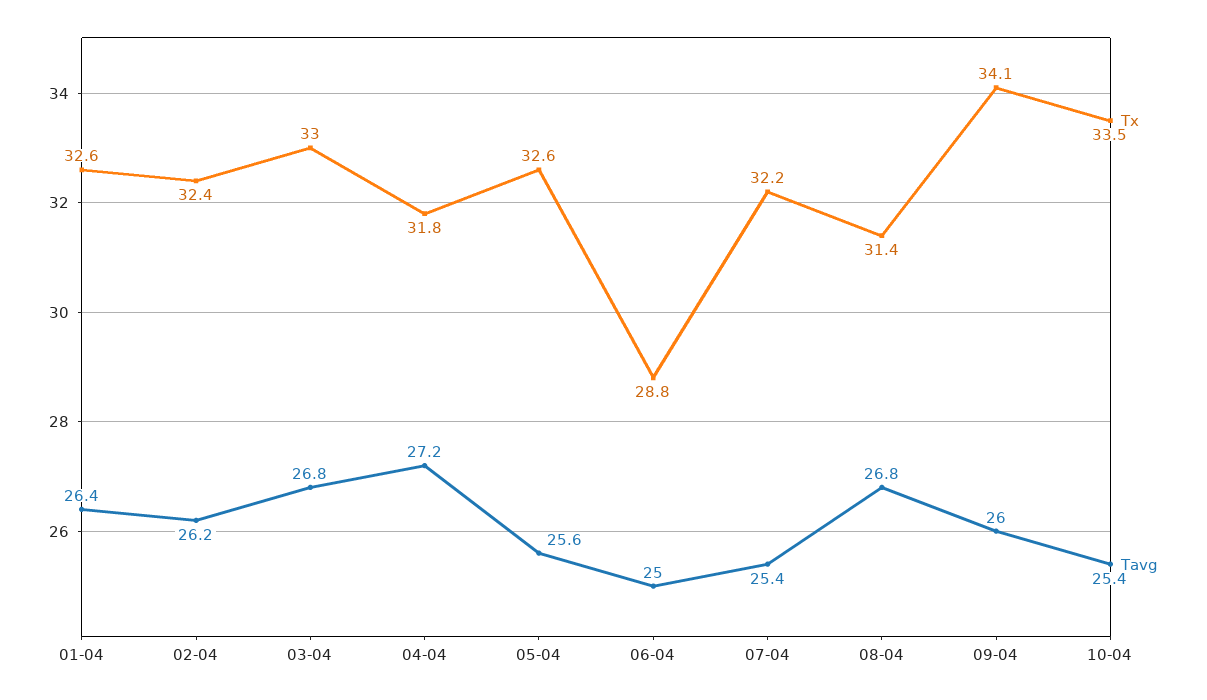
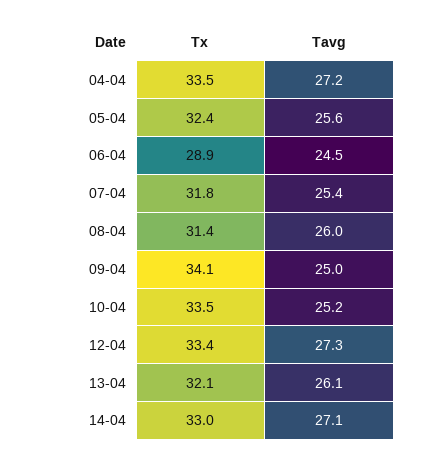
Tx, 01-04: 32.6 -> none
Tavg, 01-04: 26.4 -> none
Tx, 02-04: 32.4 -> none
Tavg, 02-04: 26.2 -> none
Tx, 03-04: 33 -> none
Tavg, 03-04: 26.8 -> none
Tx, 04-04: 31.8 -> 33.5
Tx, 05-04: 32.6 -> 32.4
Tx, 06-04: 28.8 -> 28.9
Tavg, 06-04: 25 -> 24.5
Tx, 07-04: 32.2 -> 31.8
Tavg, 08-04: 26.8 -> 26
Tavg, 09-04: 26 -> 25
Tavg, 10-04: 25.4 -> 25.2
Tx, 12-04: none -> 33.4
Tavg, 12-04: none -> 27.3
Tx, 13-04: none -> 32.1
Tavg, 13-04: none -> 26.1
Tx, 14-04: none -> 33
Tavg, 14-04: none -> 27.1

